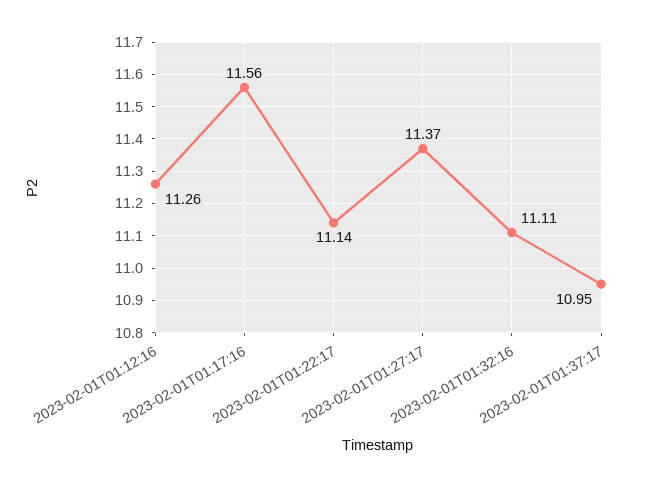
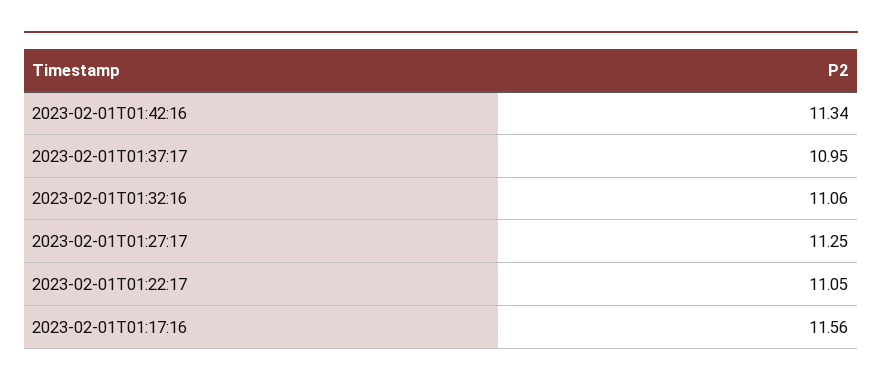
2023-02-01T01:12:16: 11.26 -> none
2023-02-01T01:22:17: 11.14 -> 11.05
2023-02-01T01:27:17: 11.37 -> 11.25
2023-02-01T01:32:16: 11.11 -> 11.06
2023-02-01T01:42:16: none -> 11.34

